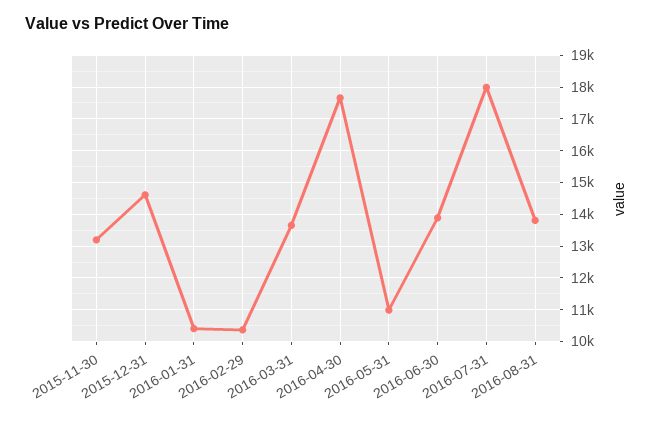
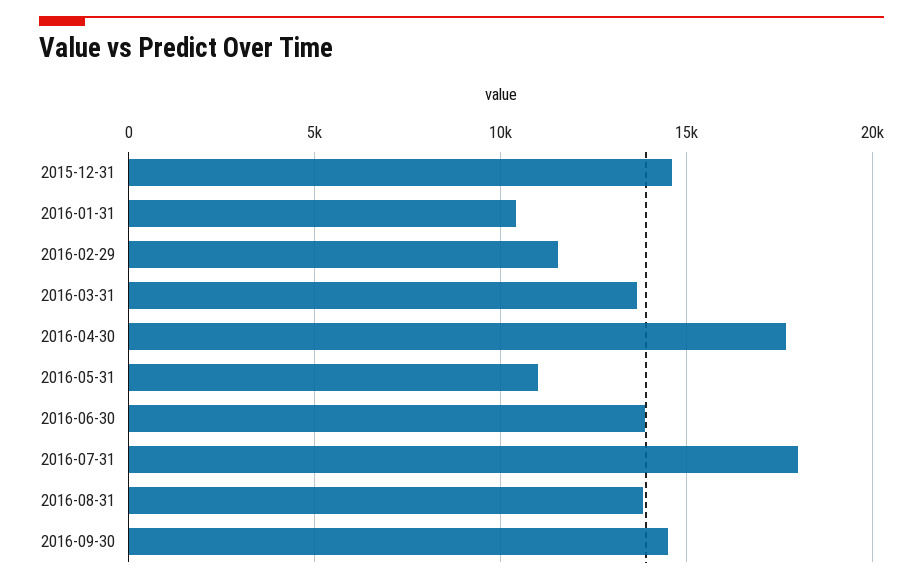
2015-11-30: 13200 -> none
2016-02-29: 10400 -> 11500
2016-09-30: none -> 14500

